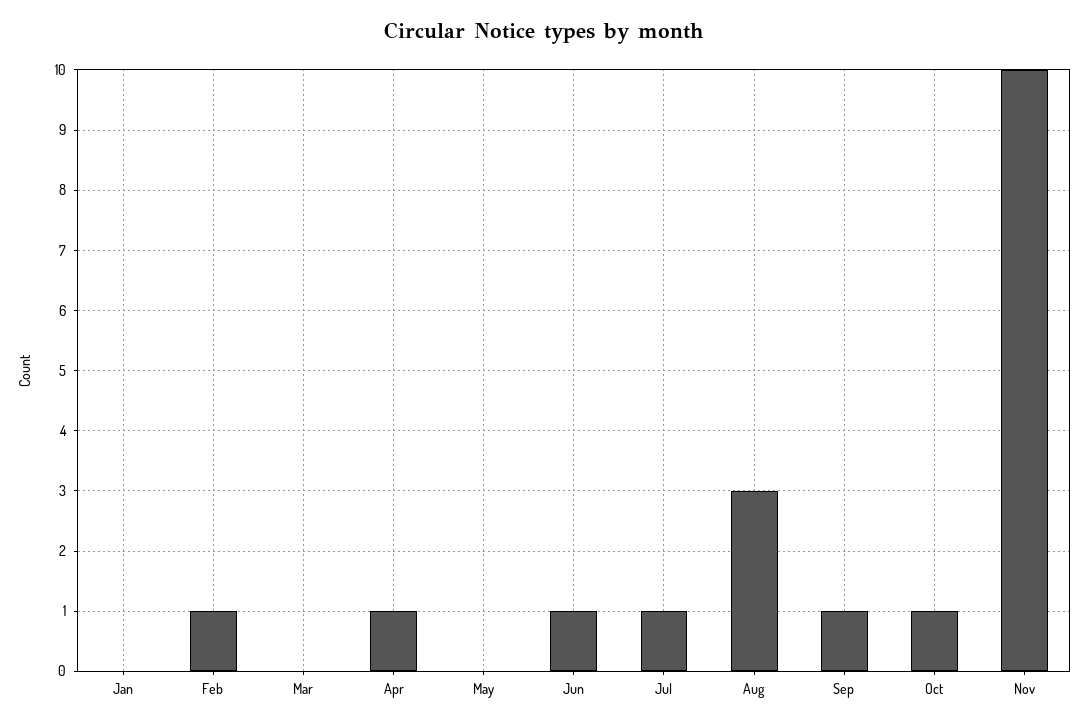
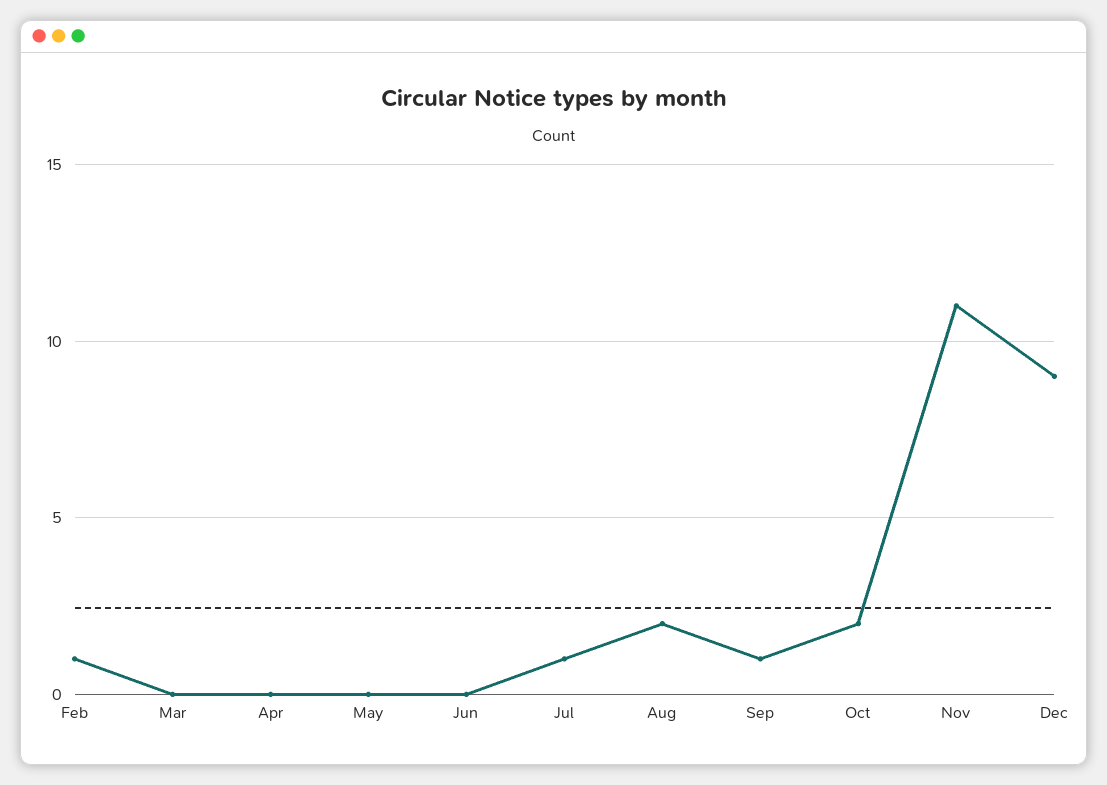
Jan: 0 -> none
Apr: 1 -> 0
Jun: 1 -> 0
Aug: 3 -> 2
Oct: 1 -> 2
Nov: 10 -> 11
Dec: none -> 9

